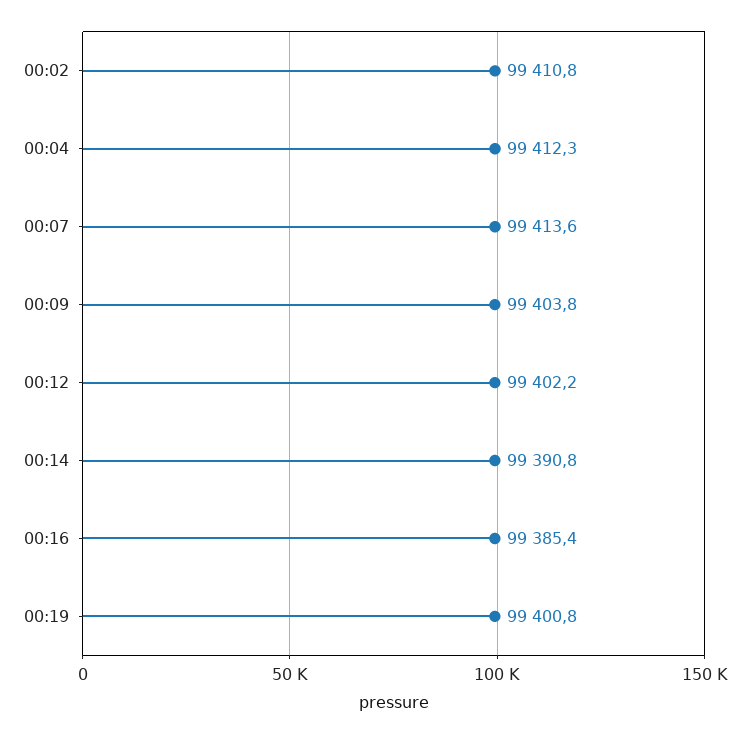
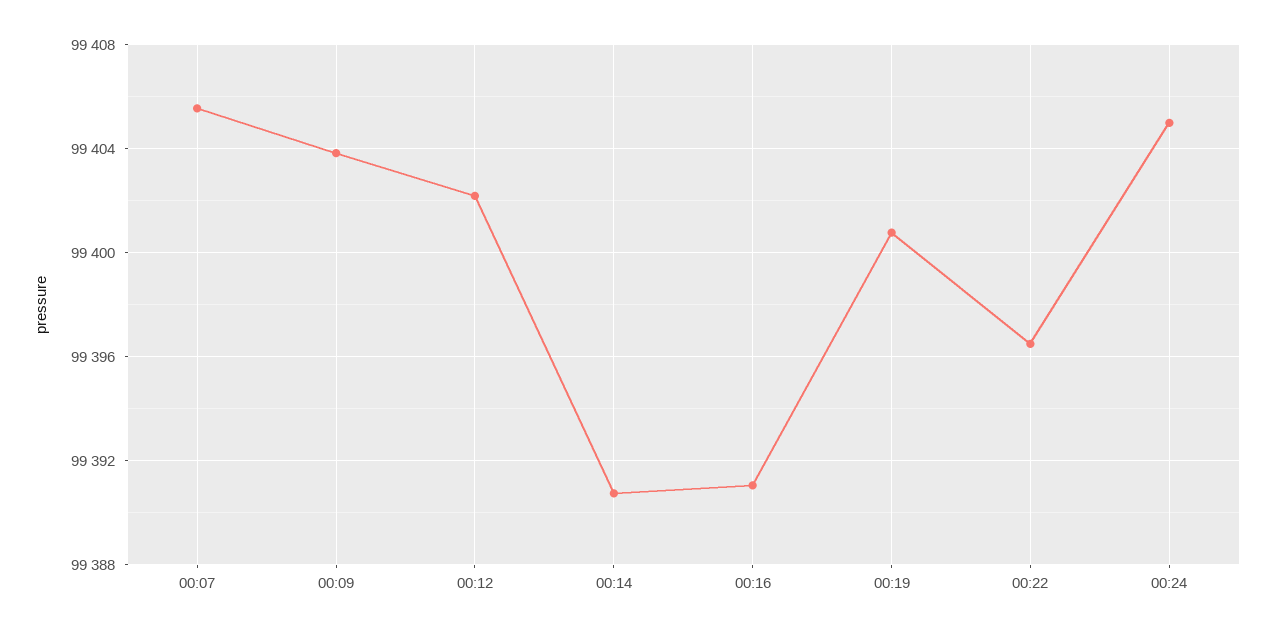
00:02: 99410.8 -> none
00:04: 99412.3 -> none
00:07: 99413.6 -> 99405.5
00:16: 99385.4 -> 99391
00:22: none -> 99396.5
00:24: none -> 99405

